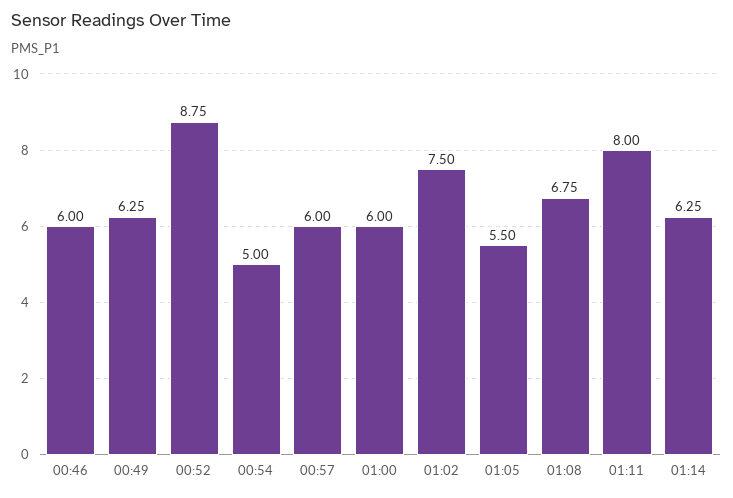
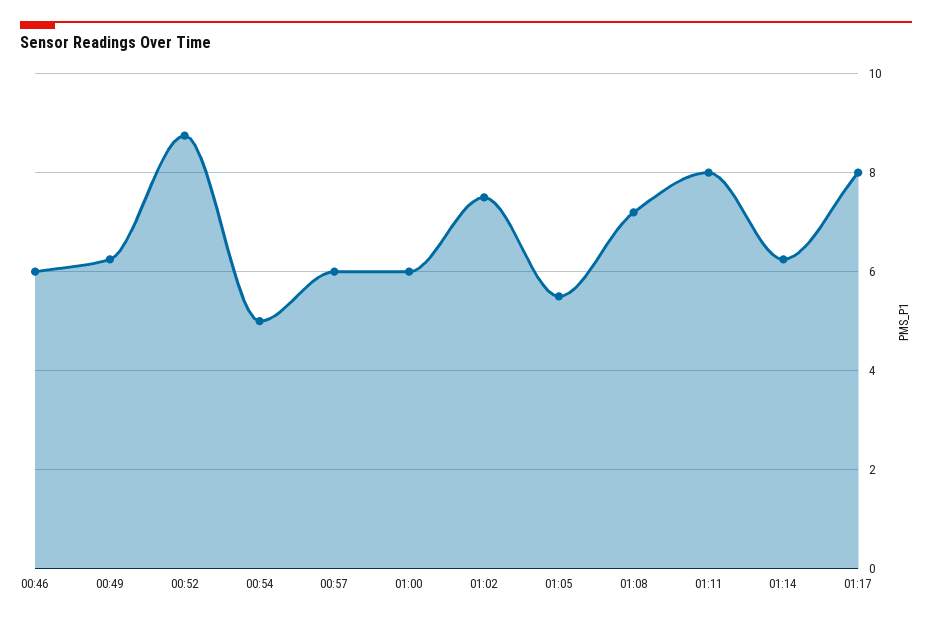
01:08: 6.75 -> 7.2
01:17: none -> 8

